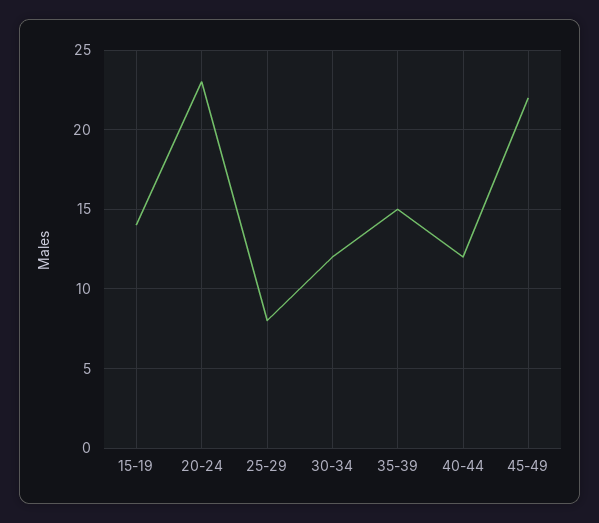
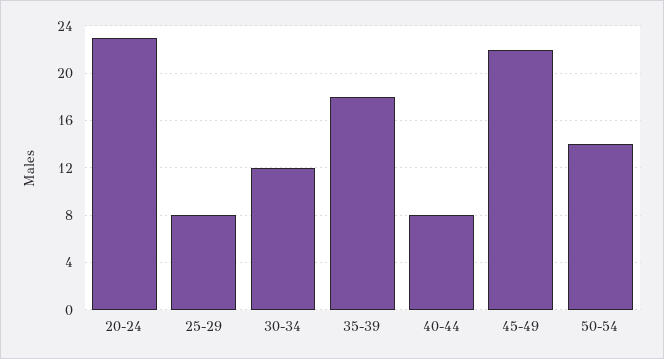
15-19: 14 -> none
35-39: 15 -> 18
40-44: 12 -> 8
50-54: none -> 14

